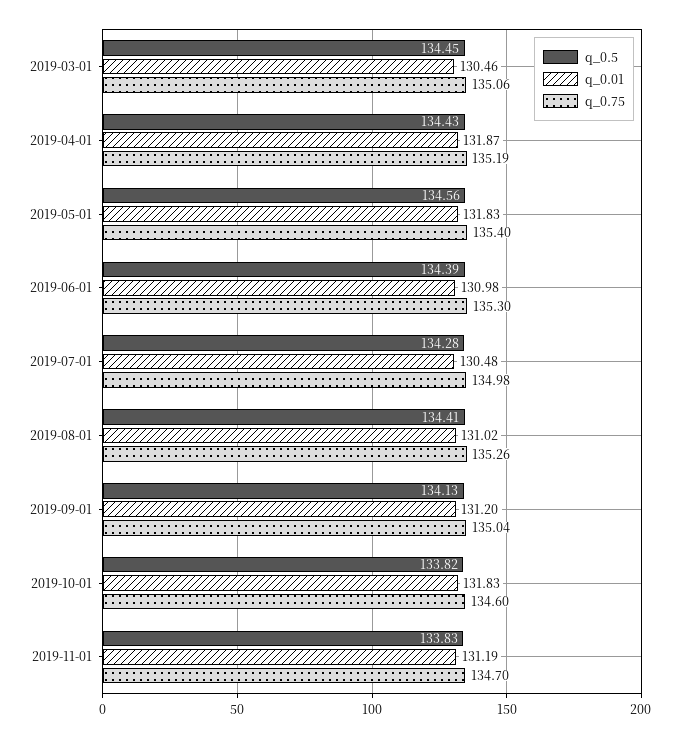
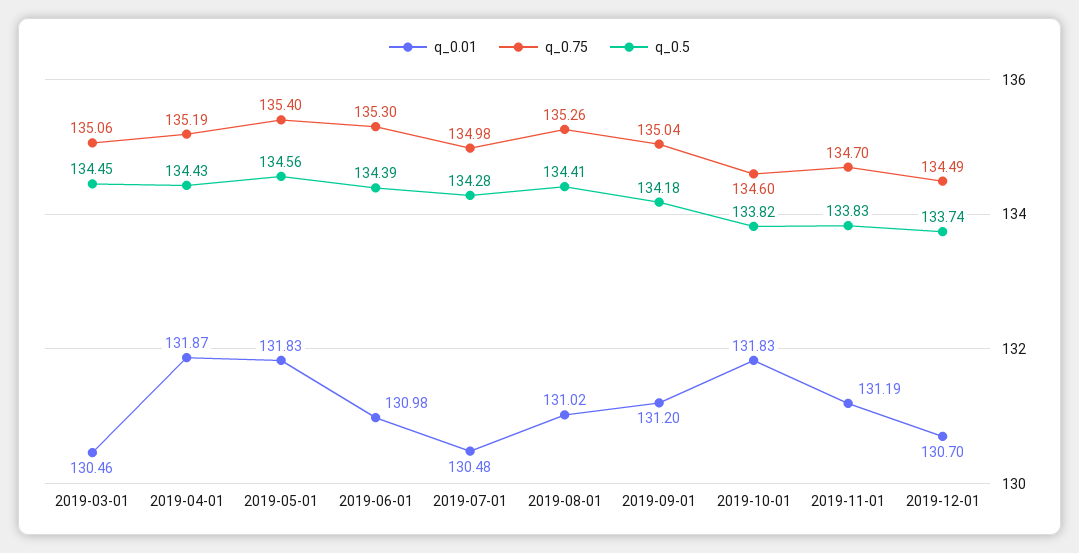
q_0.5, 2019-09-01: 134.13 -> 134.18
q_0.01, 2019-12-01: none -> 130.7
q_0.75, 2019-12-01: none -> 134.49
q_0.5, 2019-12-01: none -> 133.74

